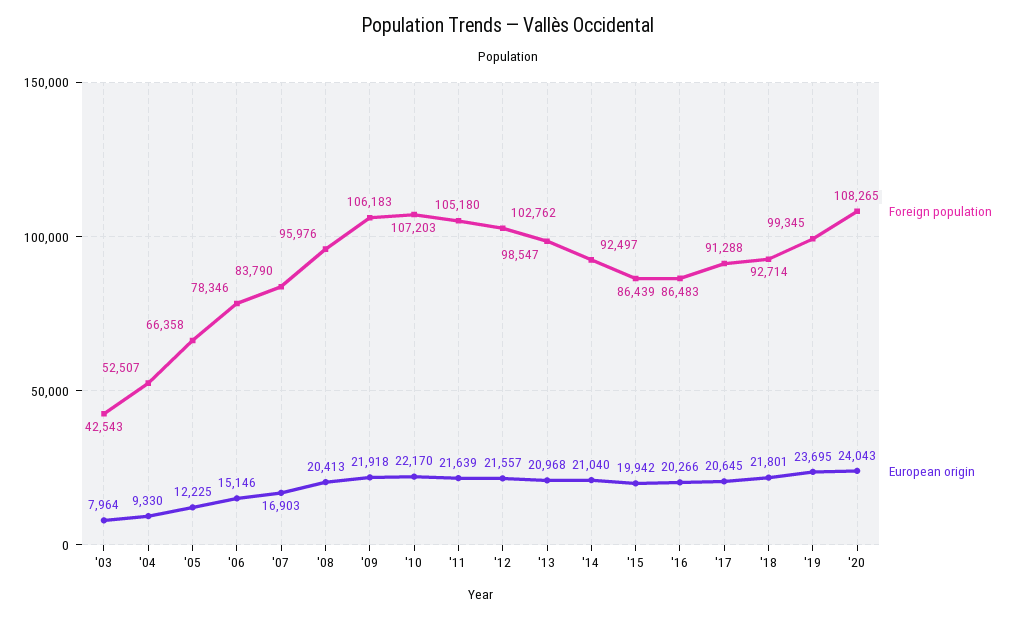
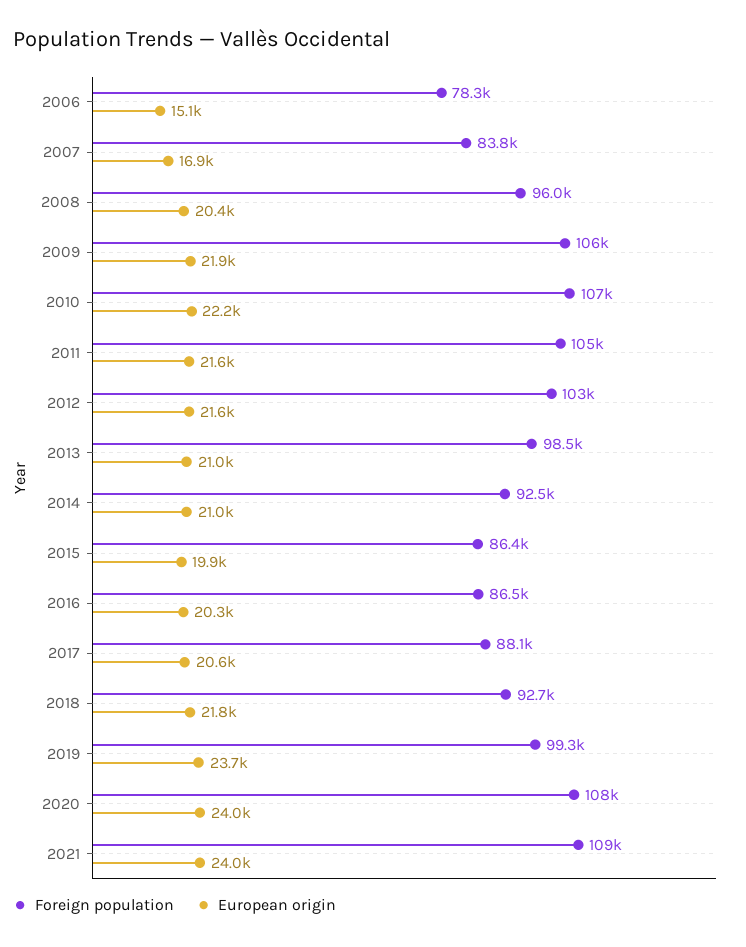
Foreign population, '03: 42543 -> none
European origin, '03: 7964 -> none
Foreign population, '04: 52507 -> none
European origin, '04: 9330 -> none
Foreign population, '05: 66358 -> none
European origin, '05: 12225 -> none
Foreign population, '17: 91288 -> 88100
Foreign population, 2021: none -> 109000
European origin, 2021: none -> 24000

